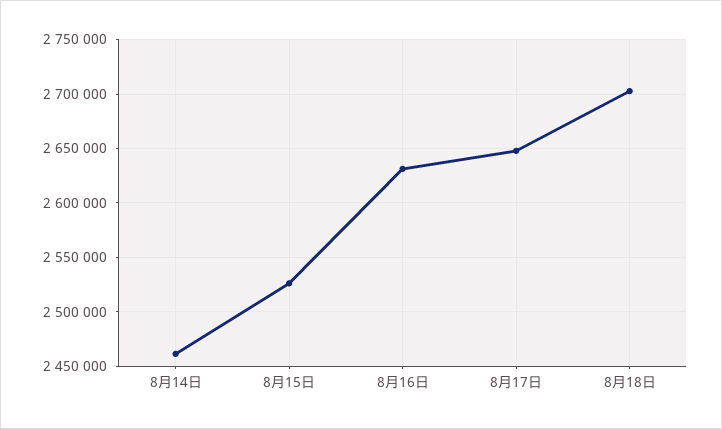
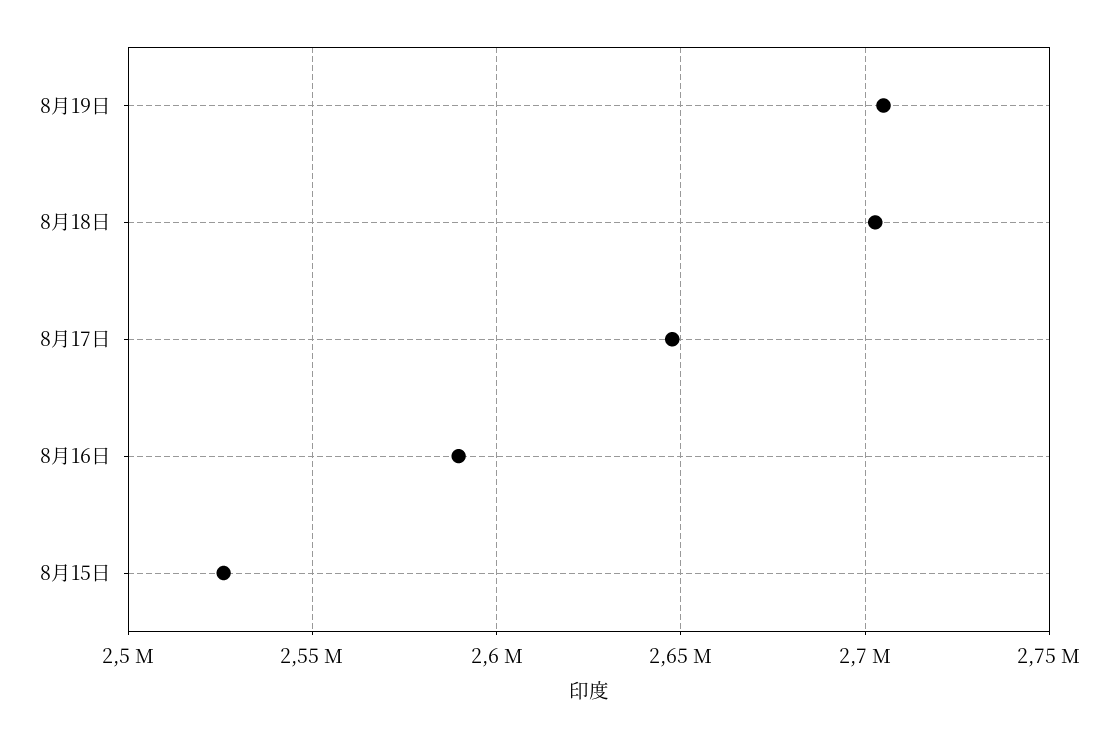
8月14日: 2460000 -> none
8月16日: 2630000 -> 2590000
8月19日: none -> 2705000

